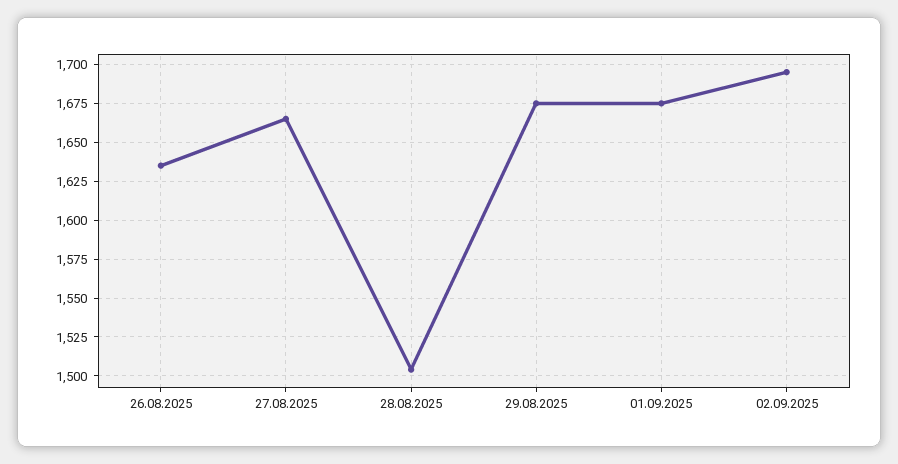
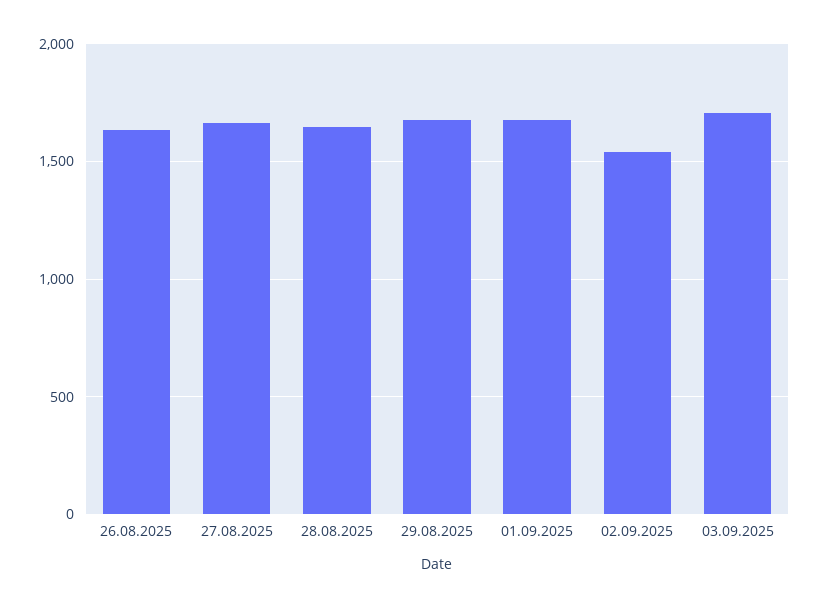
28.08.2025: 1505 -> 1650
02.09.2025: 1695 -> 1550
03.09.2025: none -> 1700

